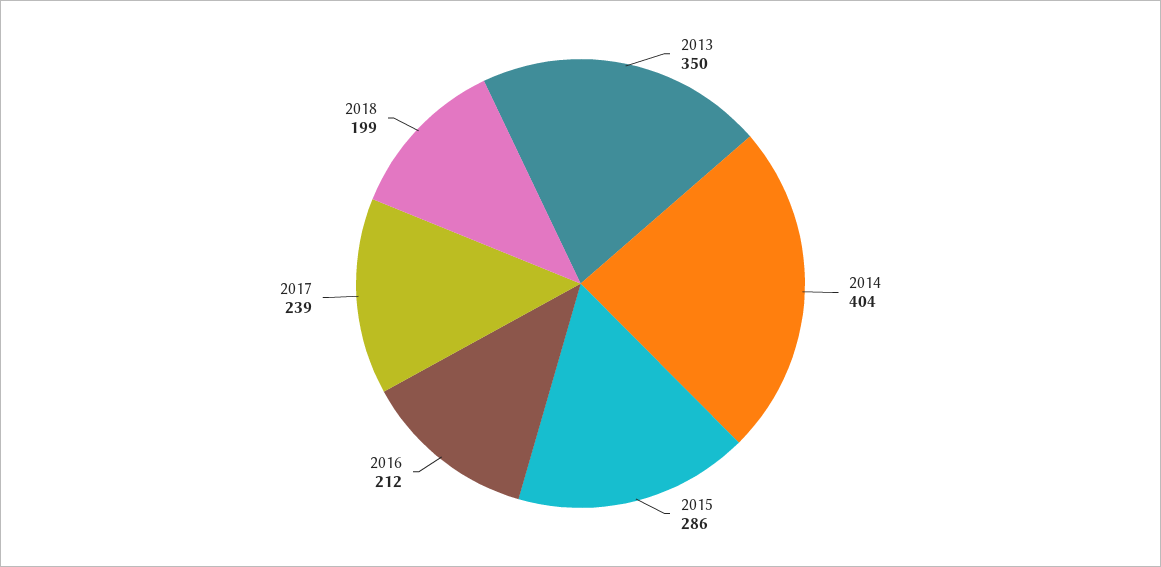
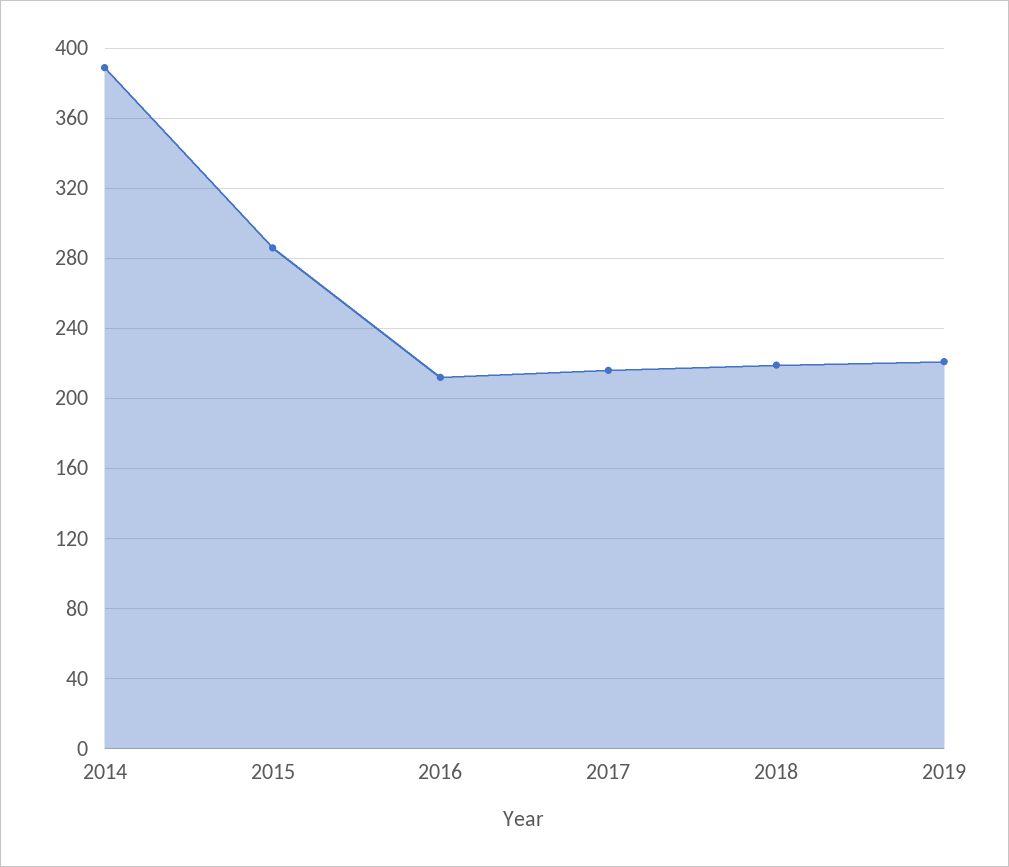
2013: 350 -> none
2014: 404 -> 390
2017: 239 -> 215
2018: 199 -> 220
2019: none -> 220

